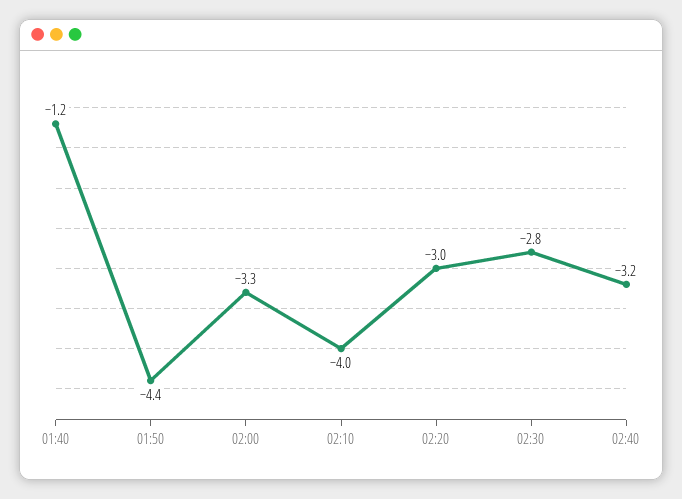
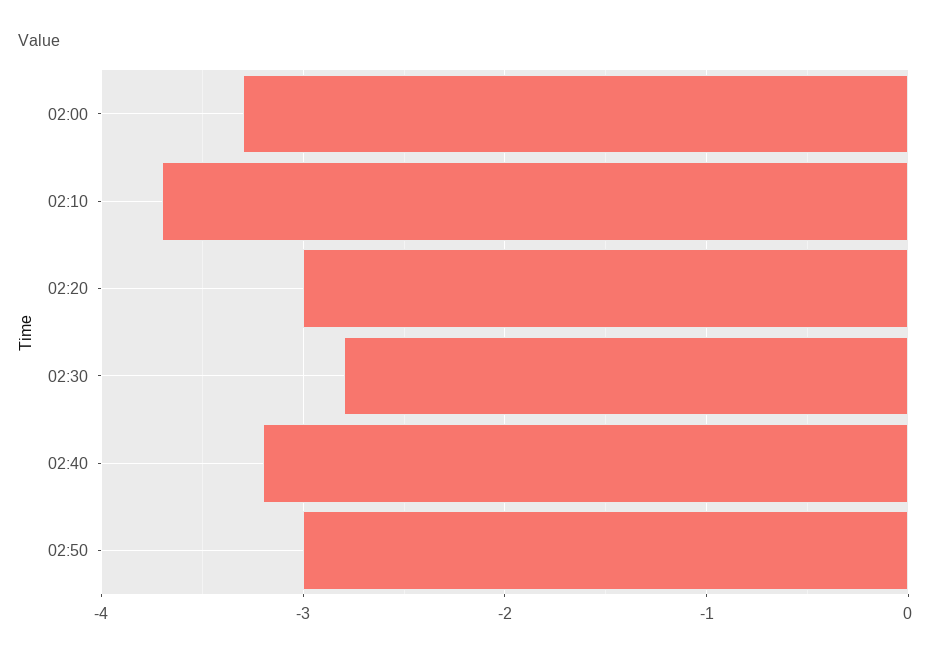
01:40: -1.2 -> none
01:50: -4.4 -> none
02:10: -4 -> -3.7
02:50: none -> -3

